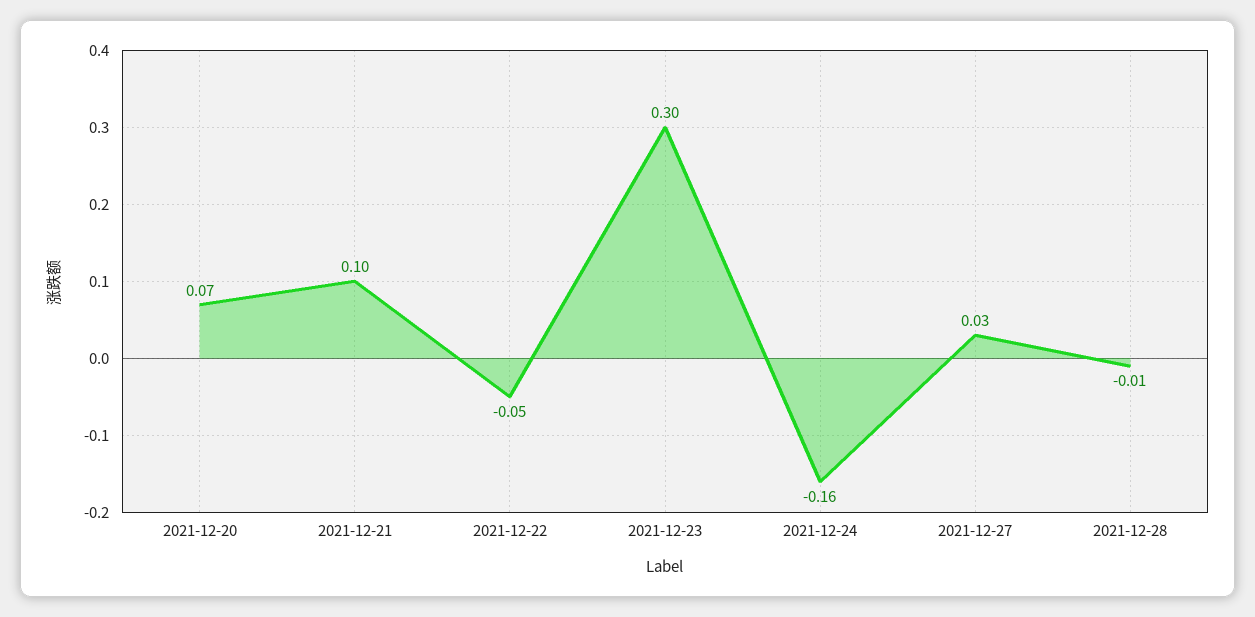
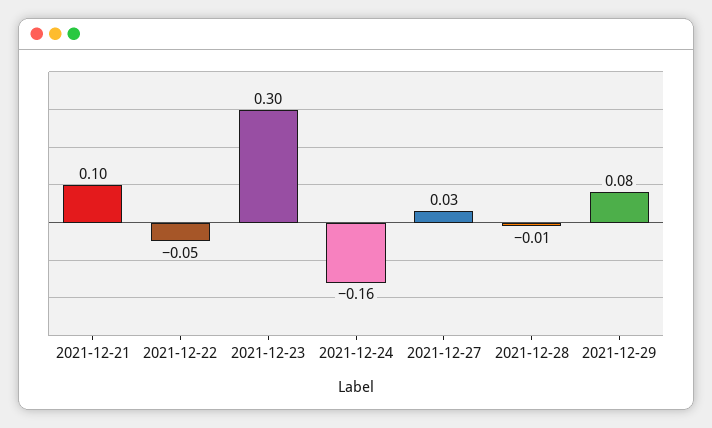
2021-12-20: 0.07 -> none
2021-12-29: none -> 0.08

